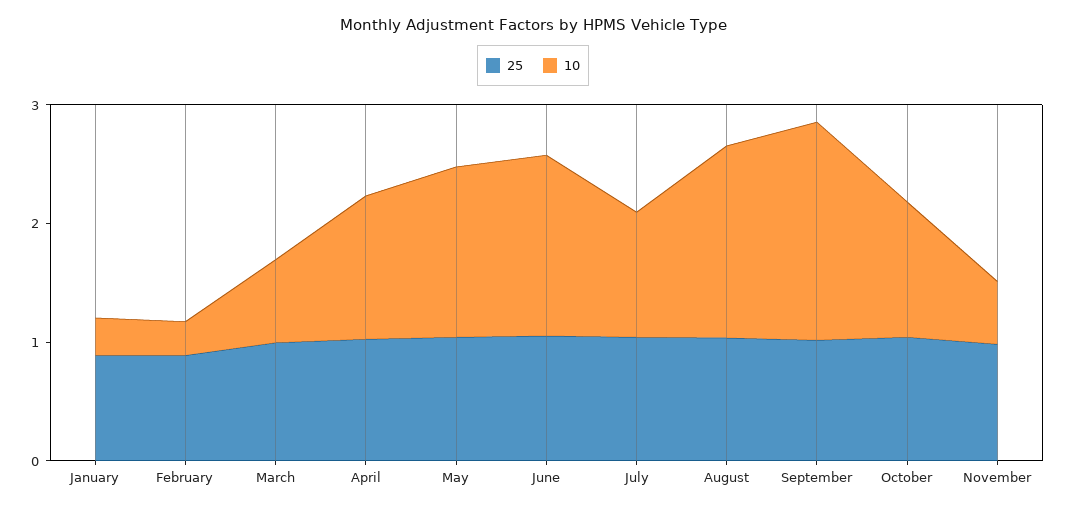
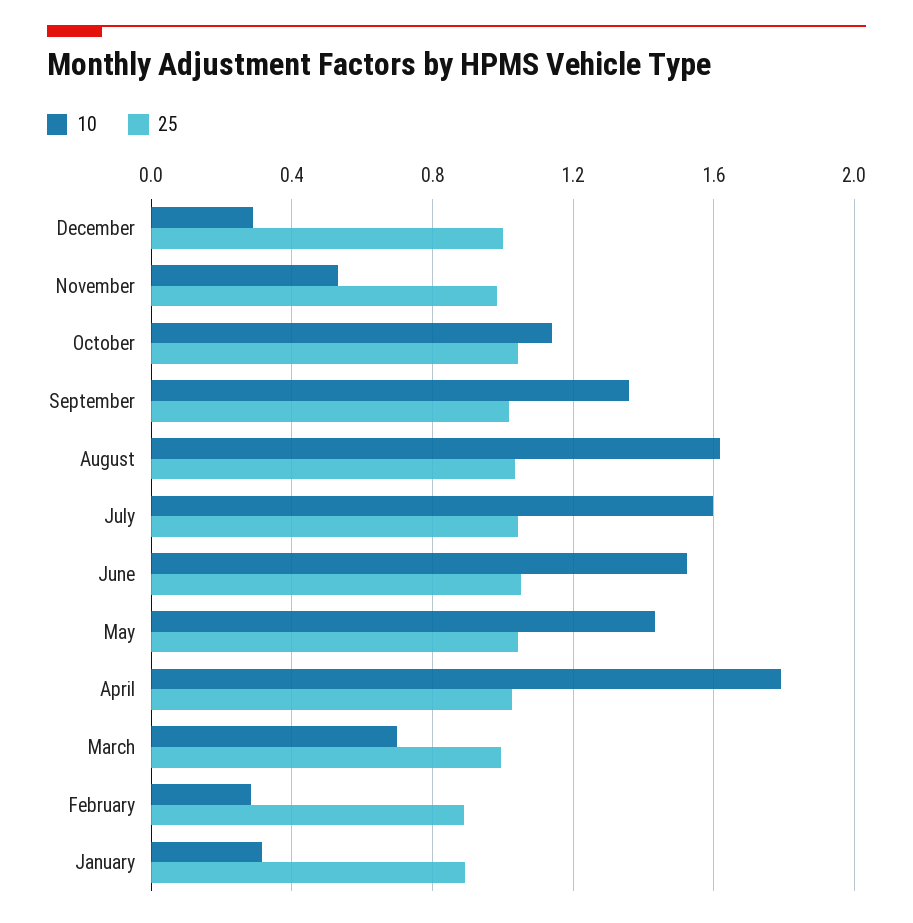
10, April: 1.2 -> 1.8
10, July: 1 -> 1.6
10, September: 1.8 -> 1.35
10, December: none -> 0.3
25, December: none -> 1

